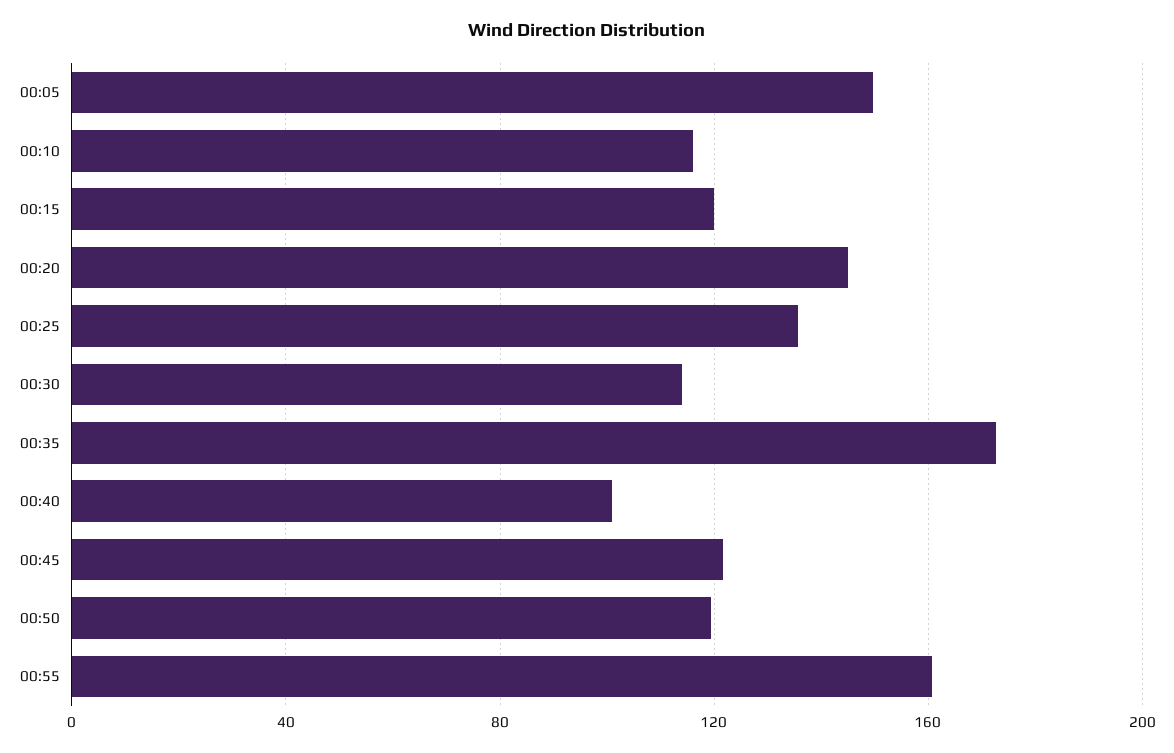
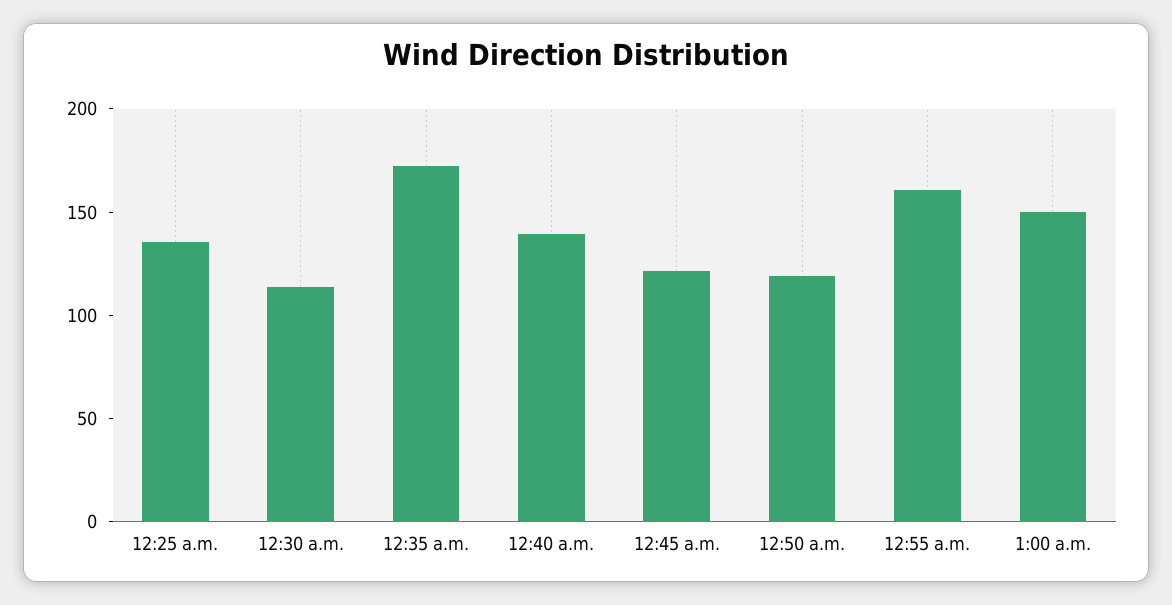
00:05: 150 -> none
00:10: 115 -> none
00:15: 120 -> none
00:20: 145 -> none
00:40: 100 -> 140
1:00 a.m.: none -> 150

